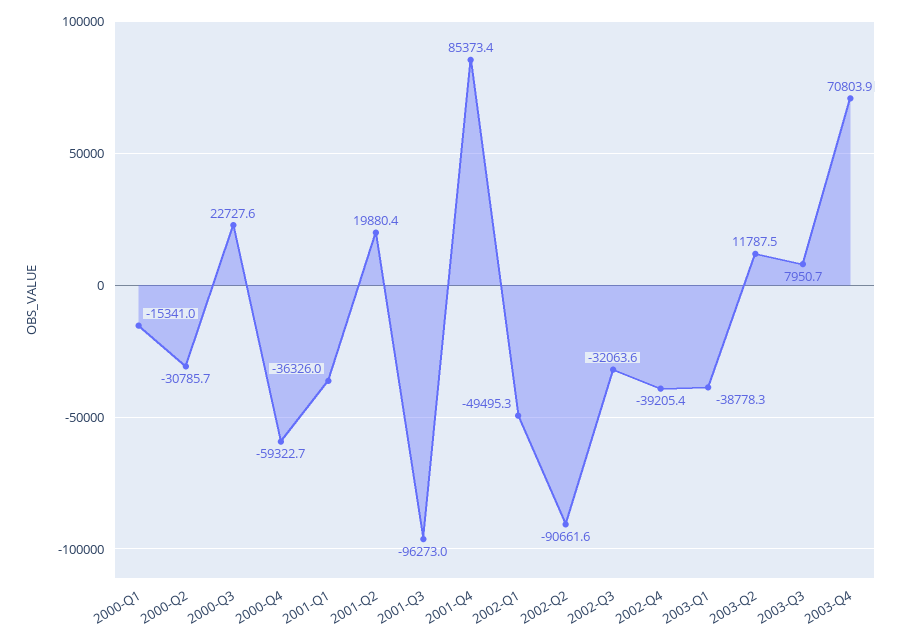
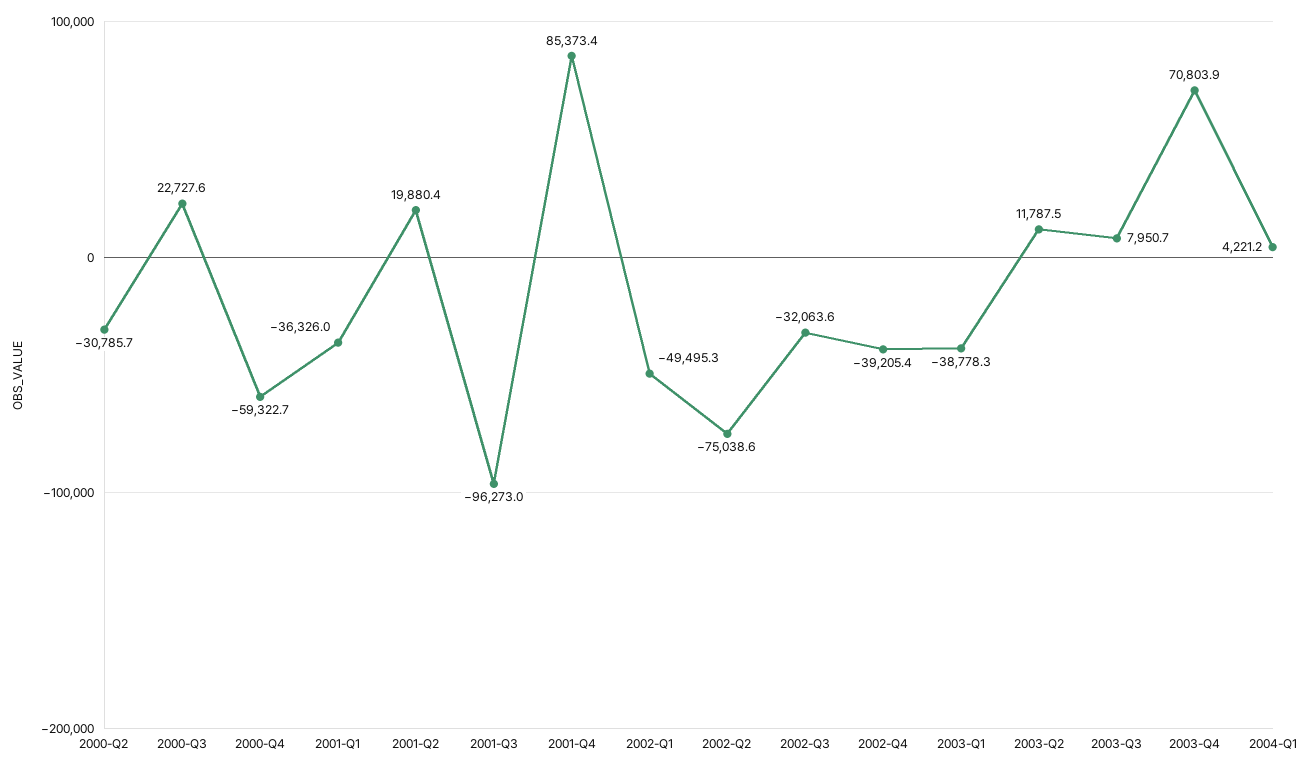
2000-Q1: -15341 -> none
2002-Q2: -90661.6 -> -75038.6
2004-Q1: none -> 4221.2

